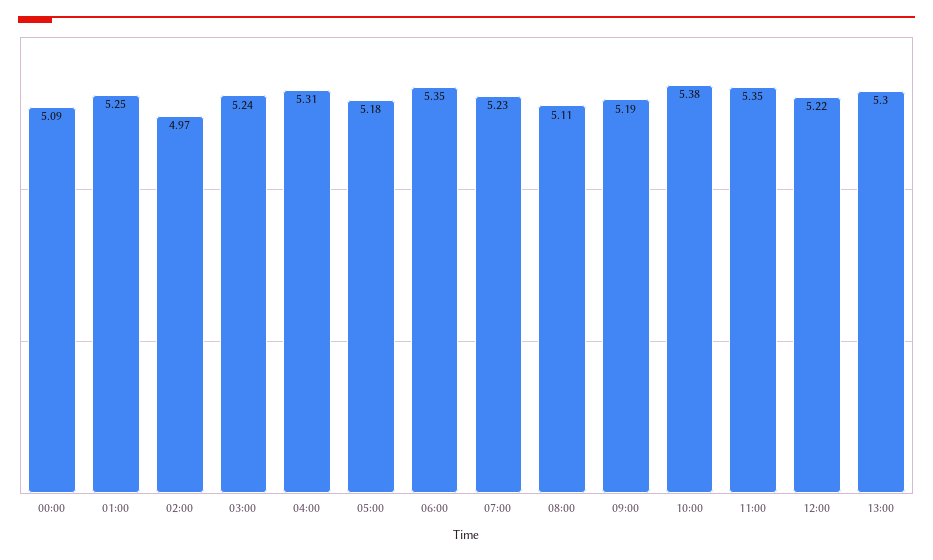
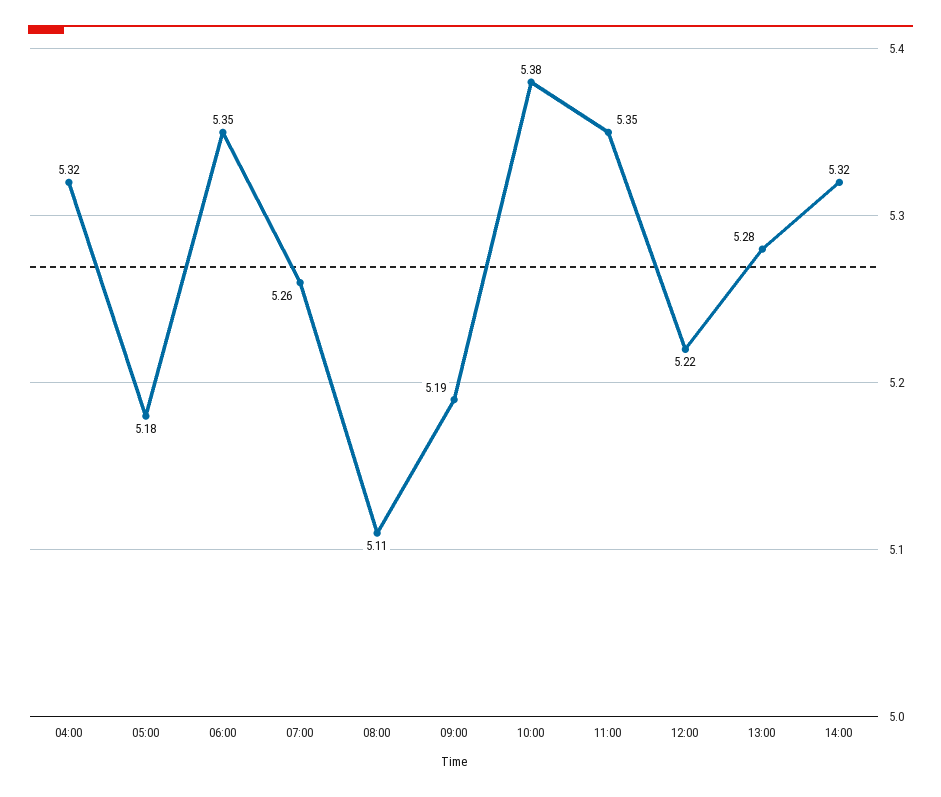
00:00: 5.09 -> none
01:00: 5.25 -> none
02:00: 4.97 -> none
03:00: 5.24 -> none
04:00: 5.31 -> 5.32
07:00: 5.23 -> 5.26
13:00: 5.3 -> 5.28
14:00: none -> 5.32

